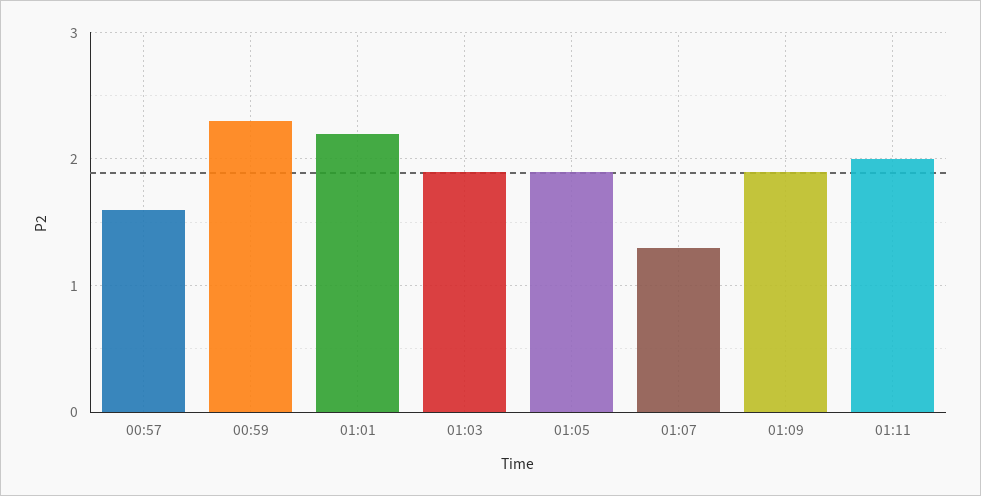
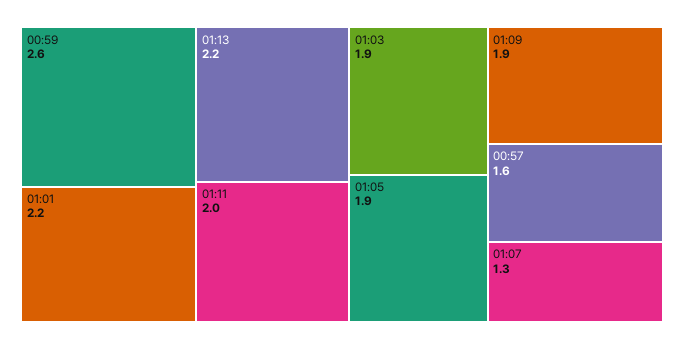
00:59: 2.3 -> 2.6
01:13: none -> 2.2

